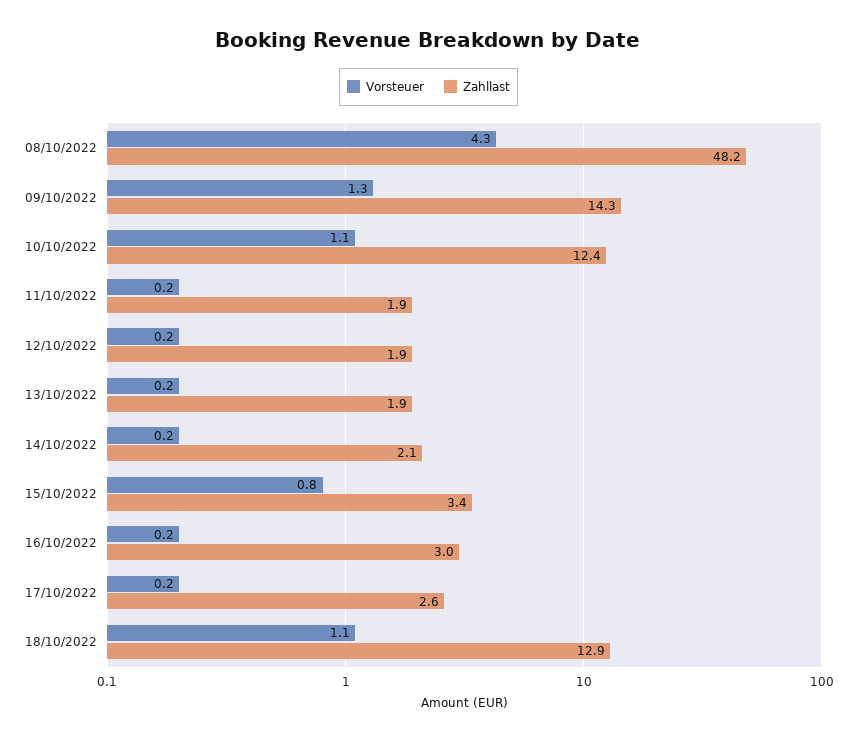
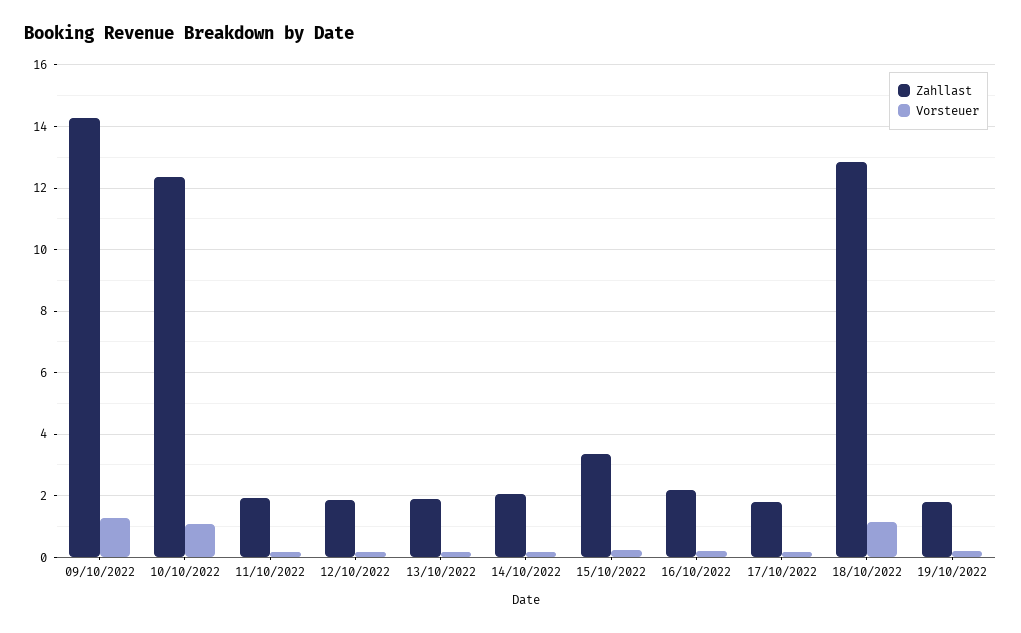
Vorsteuer, 08/10/2022: 4.3 -> none
Zahllast, 08/10/2022: 48.2 -> none
Vorsteuer, 15/10/2022: 0.8 -> 0.2
Zahllast, 16/10/2022: 3 -> 2.2
Zahllast, 17/10/2022: 2.6 -> 1.8
Zahllast, 19/10/2022: none -> 1.8
Vorsteuer, 19/10/2022: none -> 0.2

